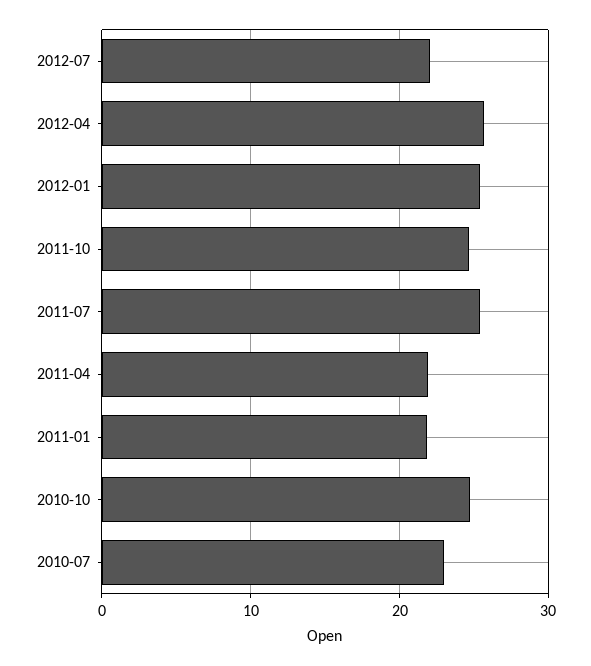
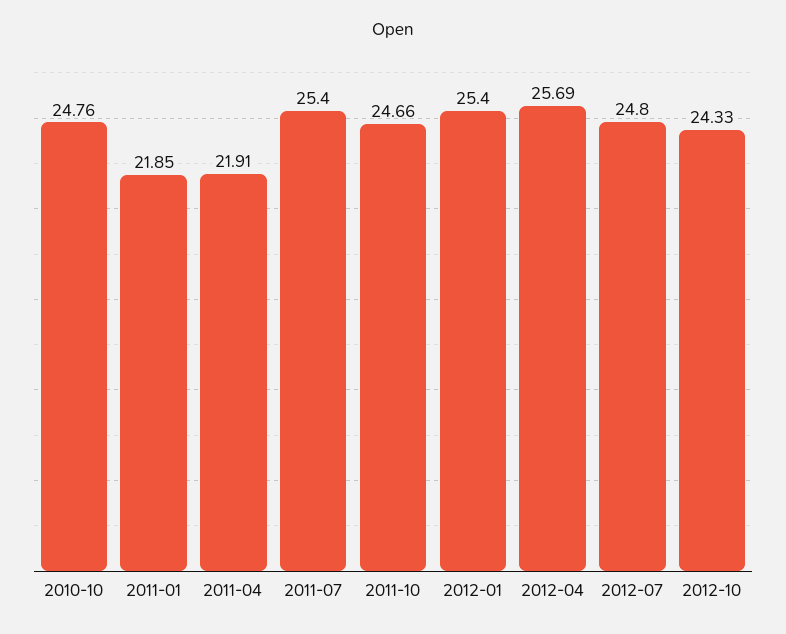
2012-07: 22 -> 24.8
2010-07: 23 -> none
2012-10: none -> 24.33

